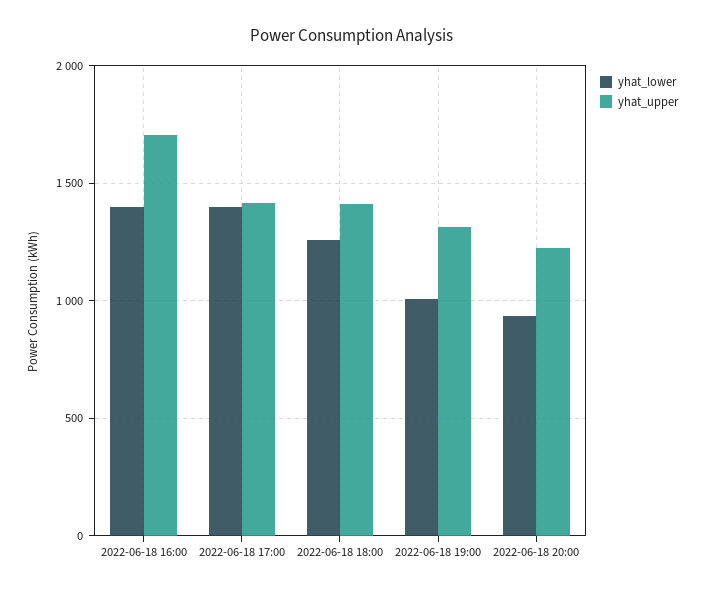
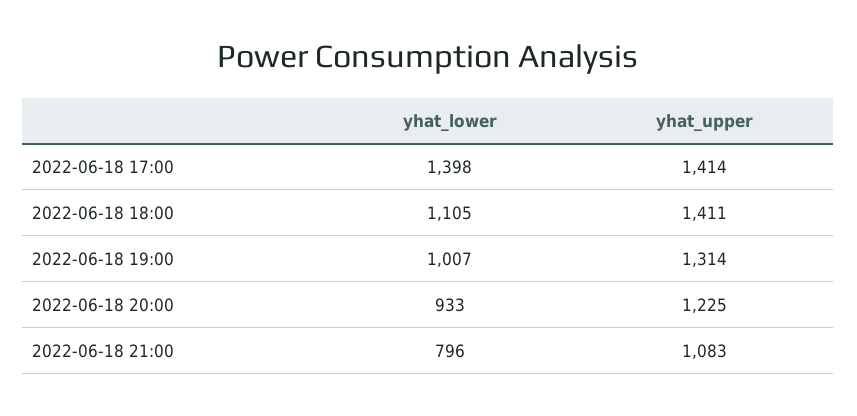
yhat_lower, 2022-06-18 16:00: 1400 -> none
yhat_upper, 2022-06-18 16:00: 1700 -> none
yhat_lower, 2022-06-18 18:00: 1250 -> 1105
yhat_lower, 2022-06-18 21:00: none -> 796
yhat_upper, 2022-06-18 21:00: none -> 1083

